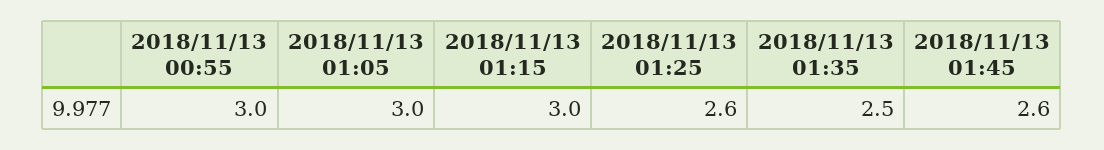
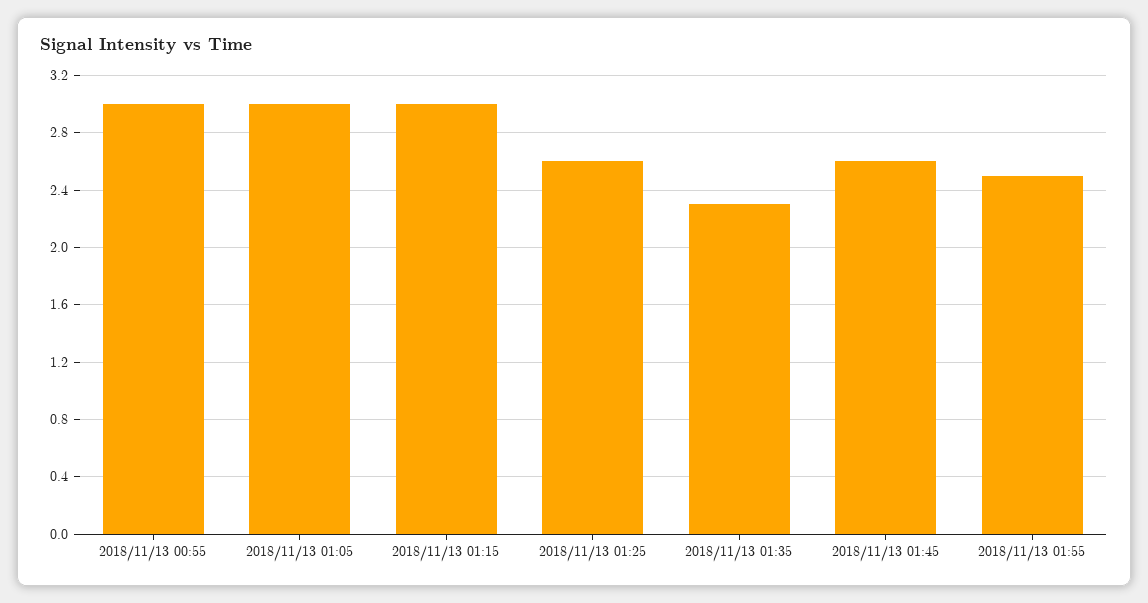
2018/11/13 01:35: 2.5 -> 2.3
2018/11/13 01:55: none -> 2.5

